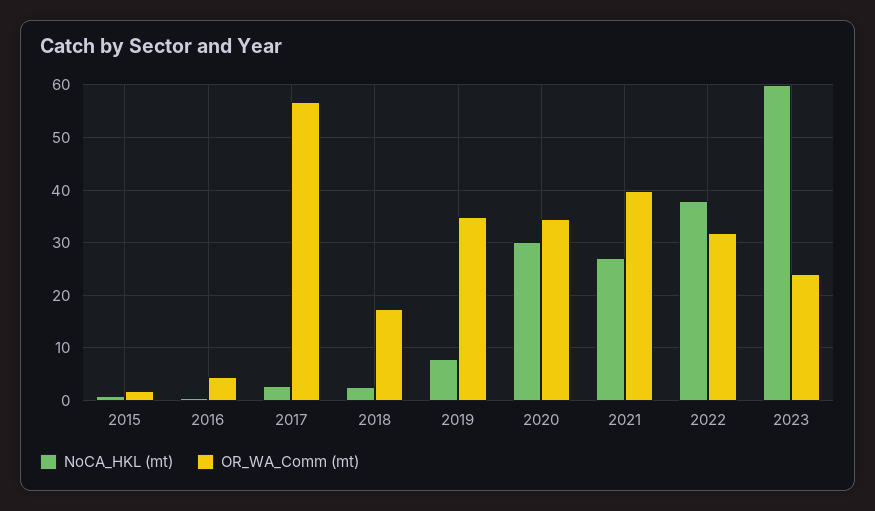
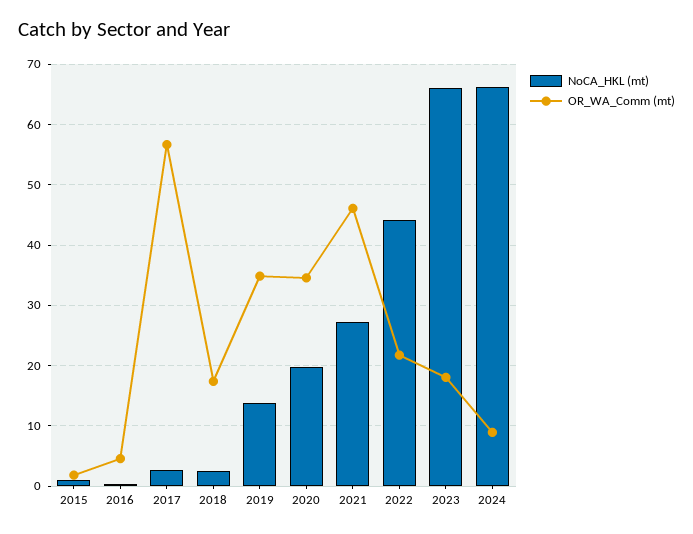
NoCA_HKL (mt), 2019: 8 -> 14
NoCA_HKL (mt), 2020: 30 -> 20
OR_WA_Comm (mt), 2021: 40 -> 46
NoCA_HKL (mt), 2022: 38 -> 44
OR_WA_Comm (mt), 2022: 32 -> 22
NoCA_HKL (mt), 2023: 60 -> 66
OR_WA_Comm (mt), 2023: 24 -> 18
NoCA_HKL (mt), 2024: none -> 66
OR_WA_Comm (mt), 2024: none -> 9

